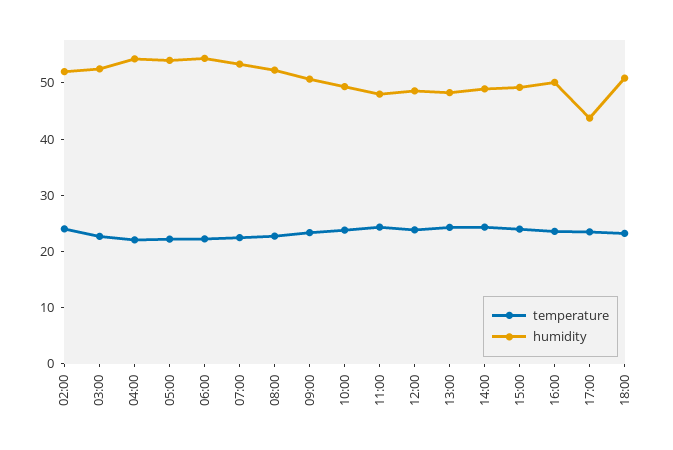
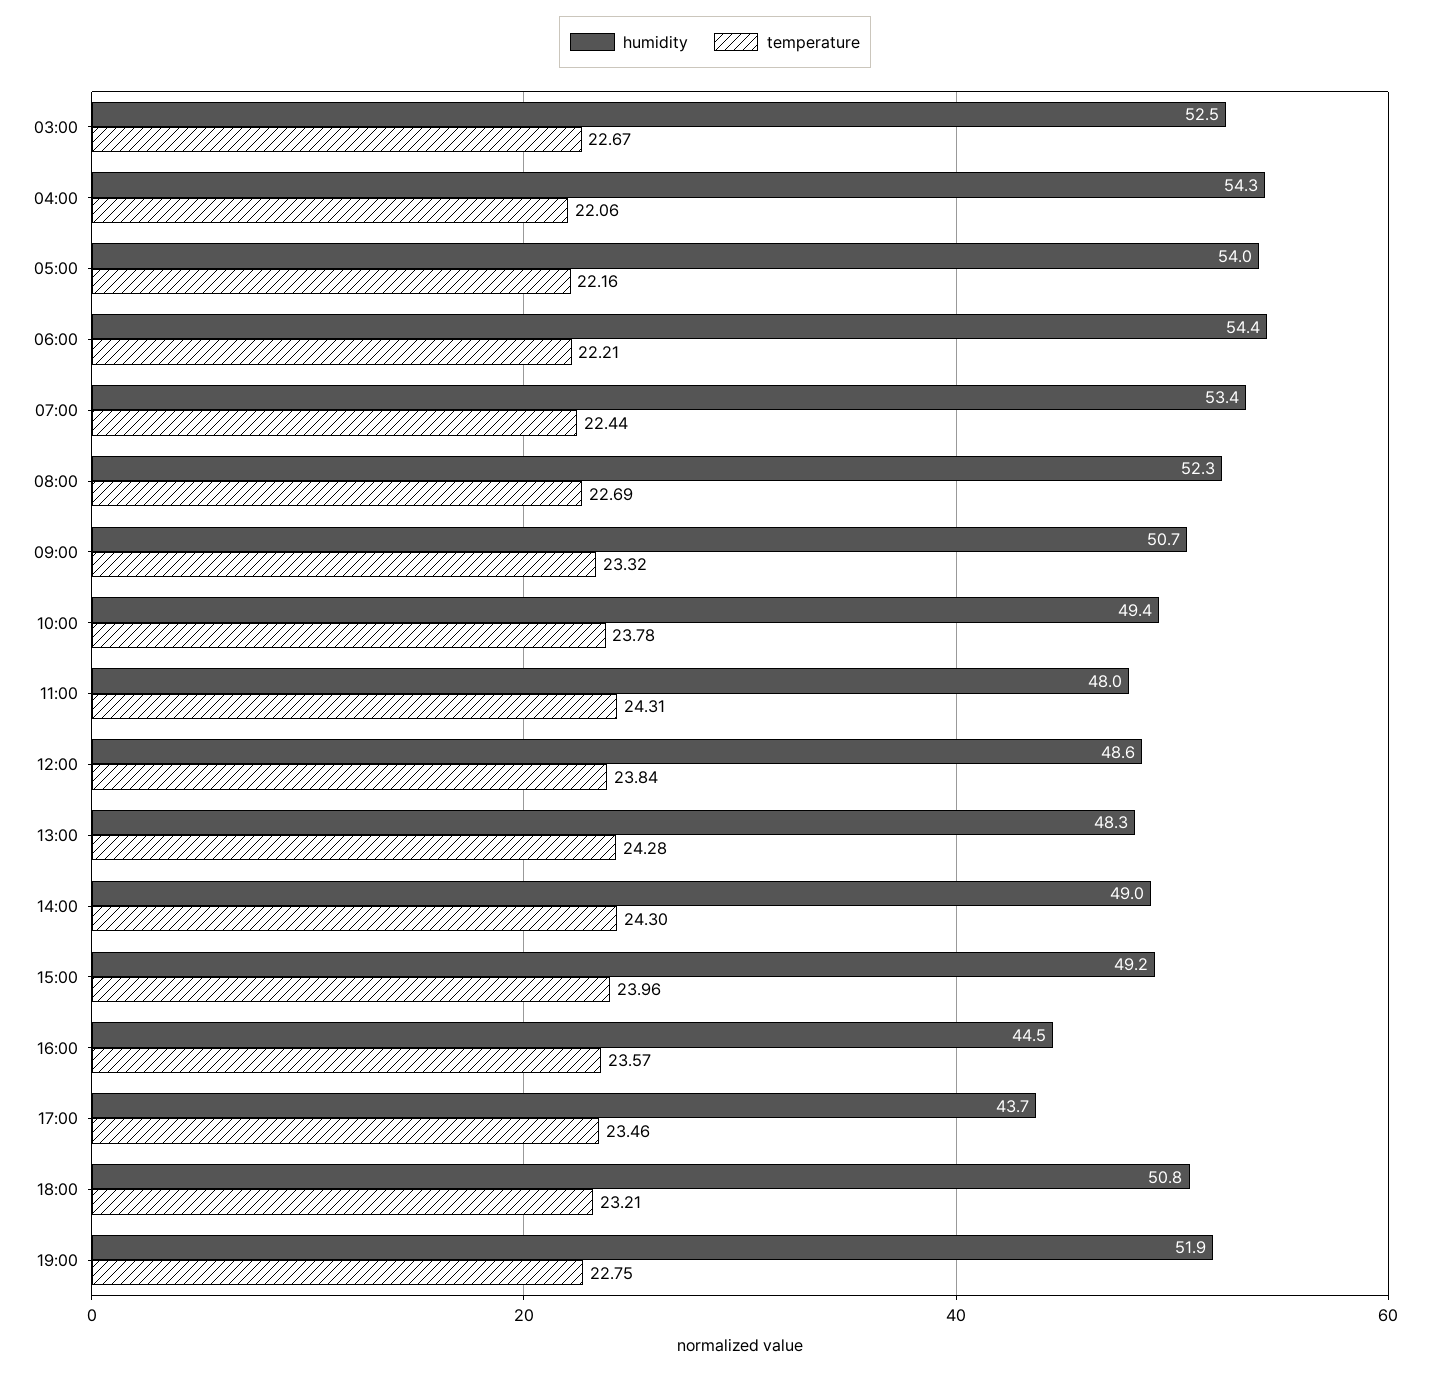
temperature, 02:00: 24 -> none
humidity, 02:00: 52 -> none
humidity, 16:00: 50 -> 44.5
humidity, 19:00: none -> 51.9
temperature, 19:00: none -> 22.75

